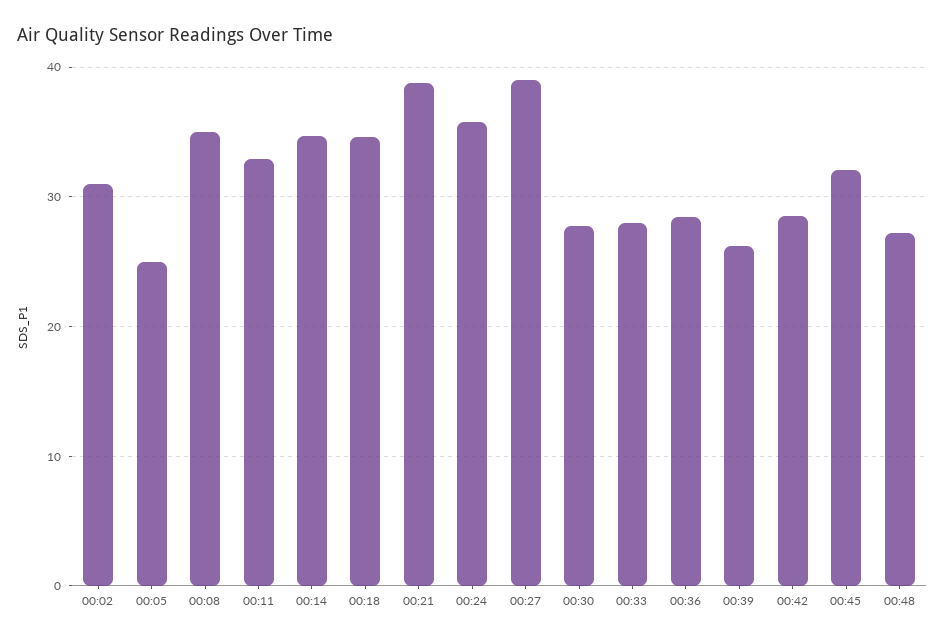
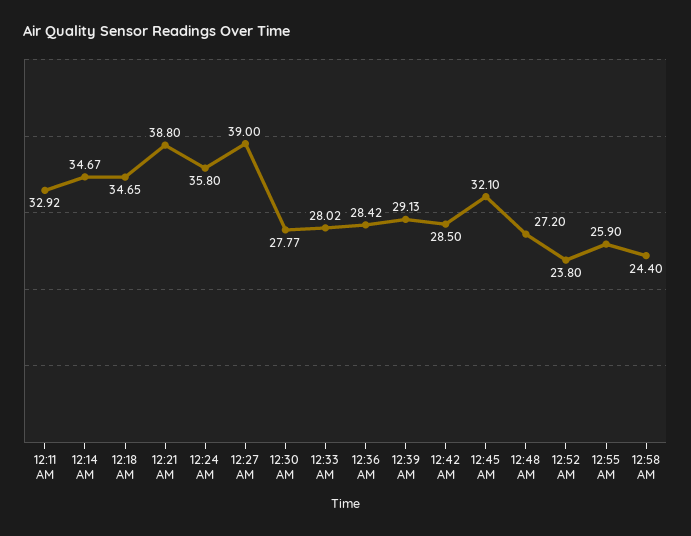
00:02: 31 -> none
00:05: 25 -> none
00:08: 35 -> none
00:39: 26 -> 29.13
12:52 AM: none -> 23.8
12:55 AM: none -> 25.9
12:58 AM: none -> 24.4

